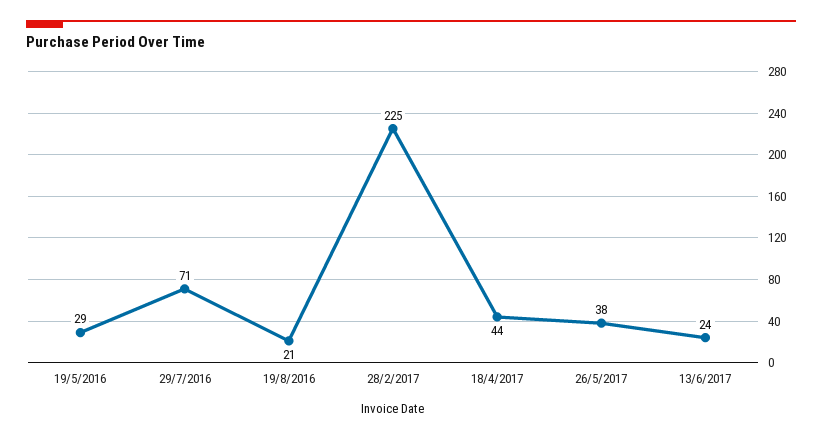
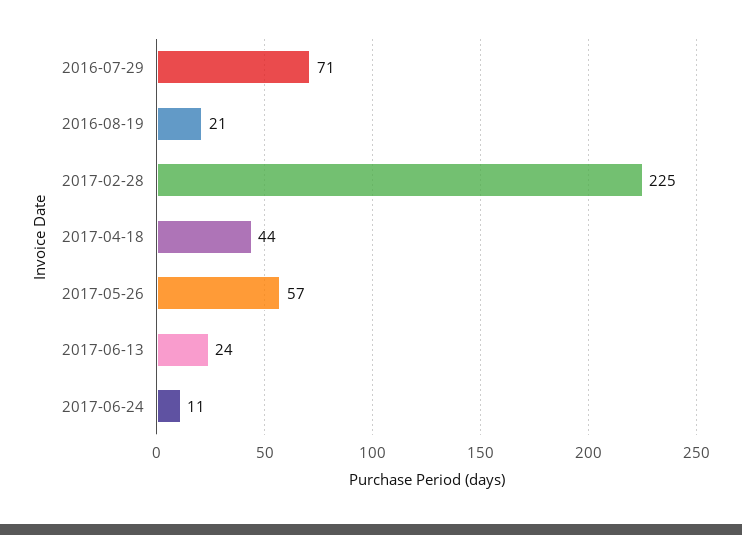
19/5/2016: 29 -> none
26/5/2017: 38 -> 57
2017-06-24: none -> 11

